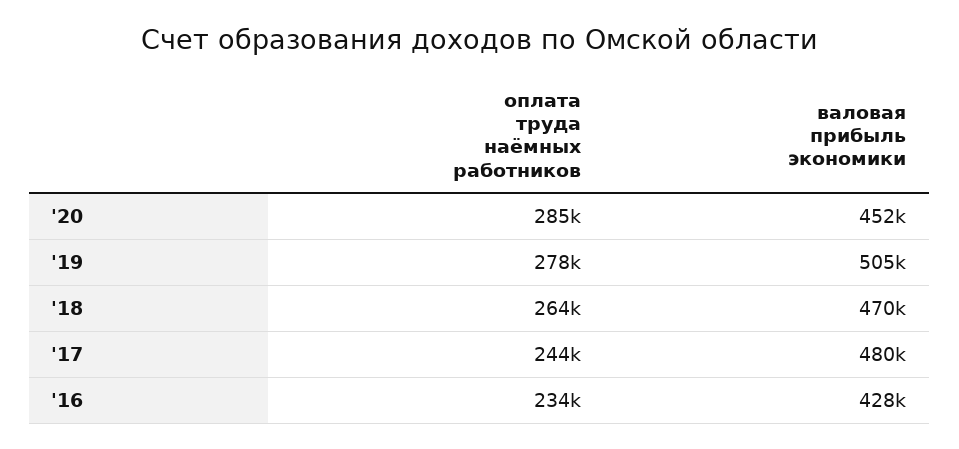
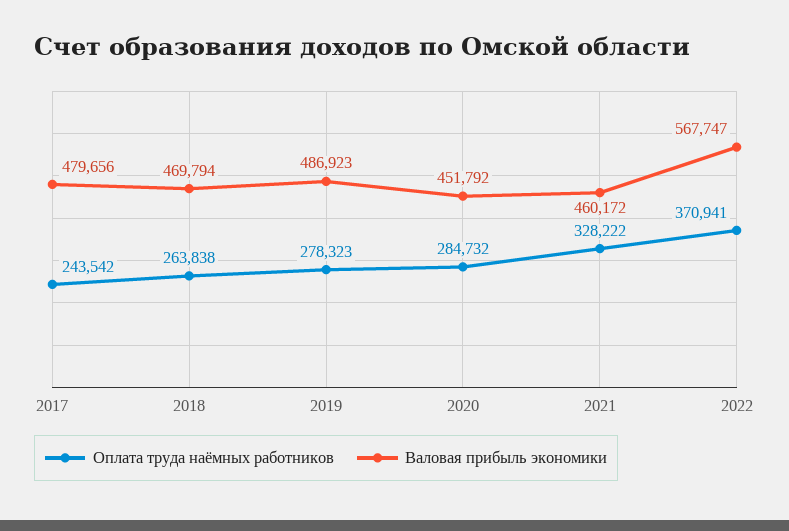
валовая прибыль экономики, '19: 505000 -> 486923
оплата труда наёмных работников, '16: 234000 -> none
валовая прибыль экономики, '16: 428000 -> none
оплата труда наёмных работников, 2021: none -> 328222
валовая прибыль экономики, 2021: none -> 460172
оплата труда наёмных работников, 2022: none -> 370941
валовая прибыль экономики, 2022: none -> 567747

